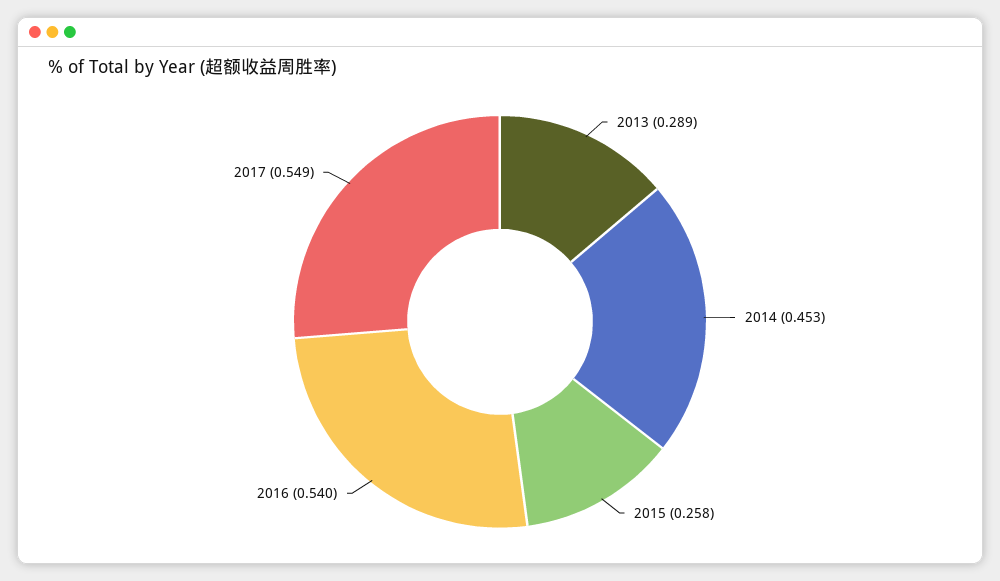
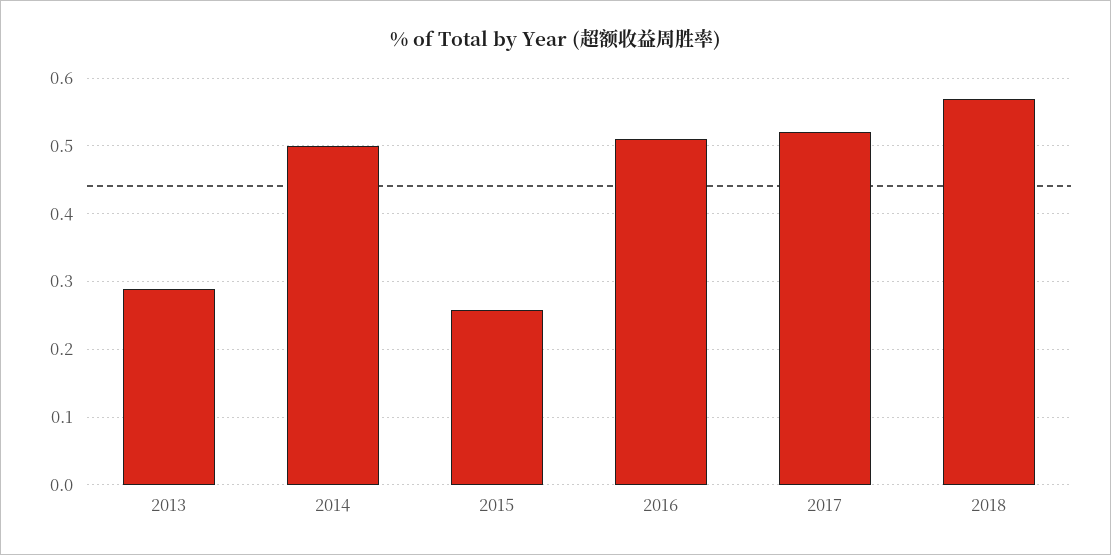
2014: 0.453 -> 0.5
2016: 0.54 -> 0.51
2017: 0.549 -> 0.52
2018: none -> 0.57

